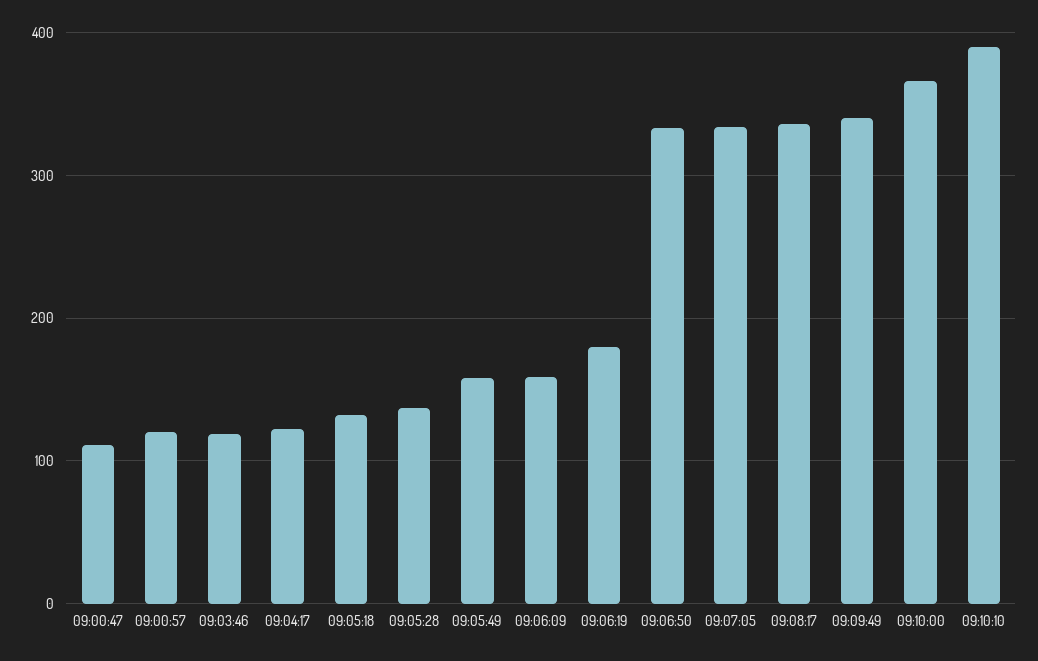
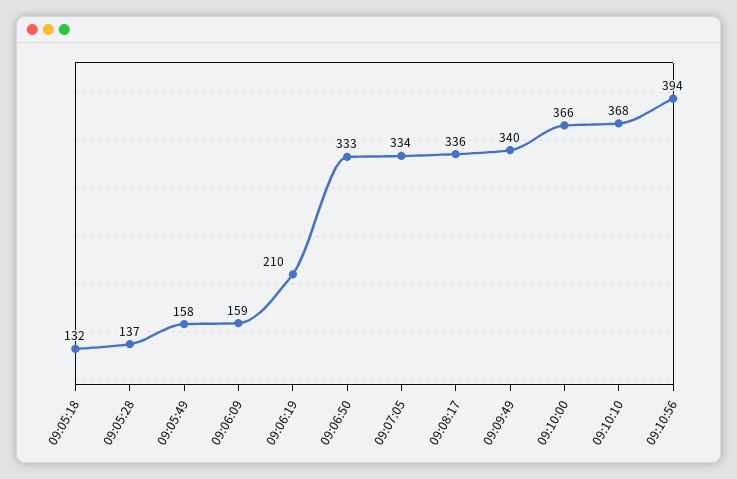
09:00:47: 110 -> none
09:00:57: 120 -> none
09:03:46: 120 -> none
09:04:17: 120 -> none
09:06:19: 180 -> 210
09:10:10: 390 -> 368
09:10:56: none -> 394

